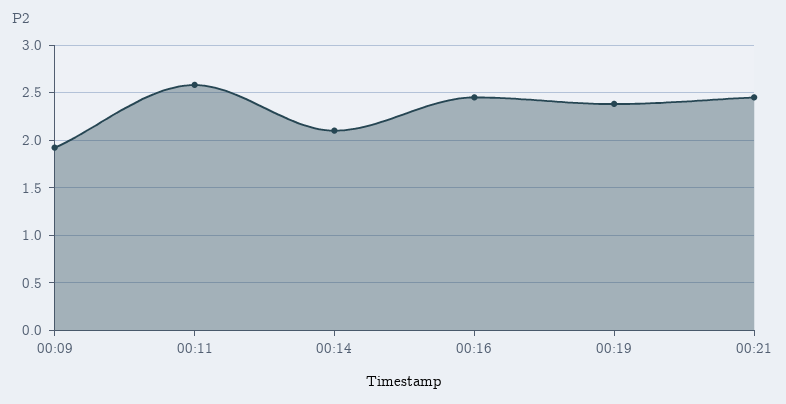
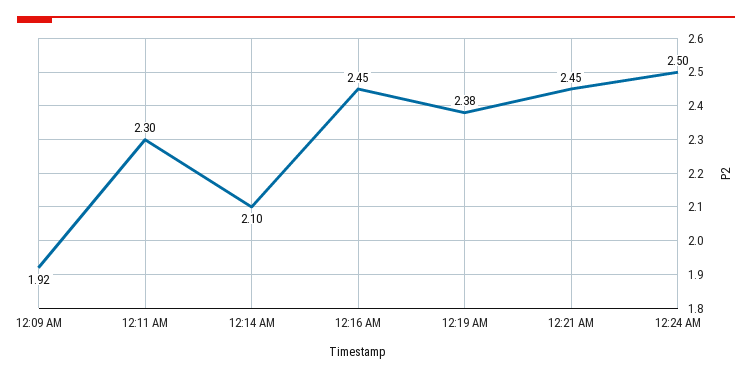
00:11: 2.6 -> 2.3
12:24 AM: none -> 2.5

